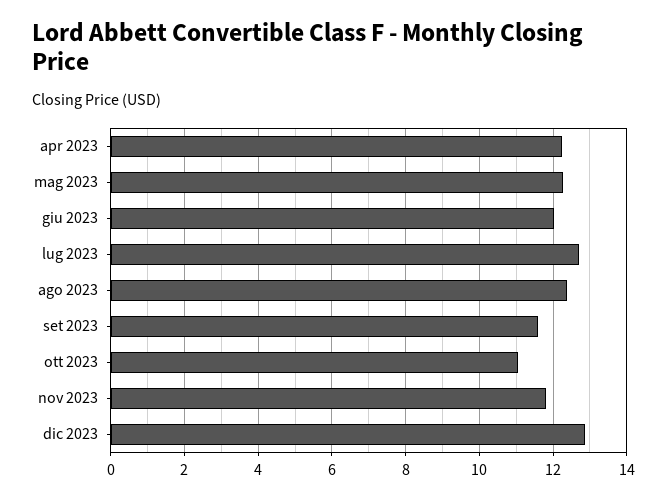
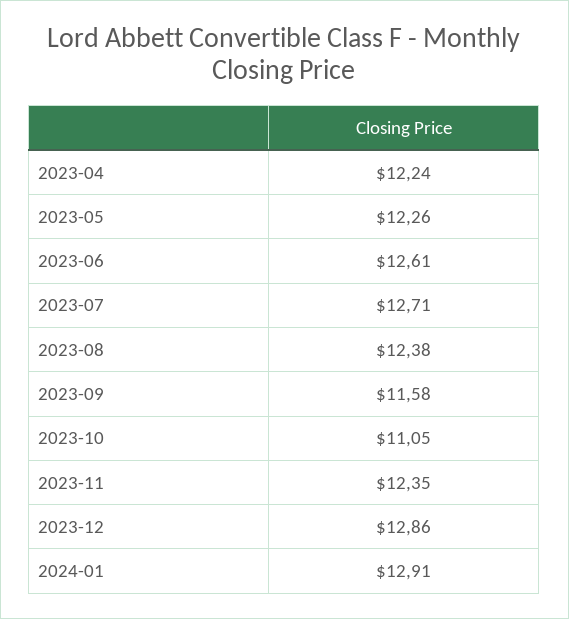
giu 2023: 12 -> 12.61
nov 2023: 11.8 -> 12.35
2024-01: none -> 12.91

